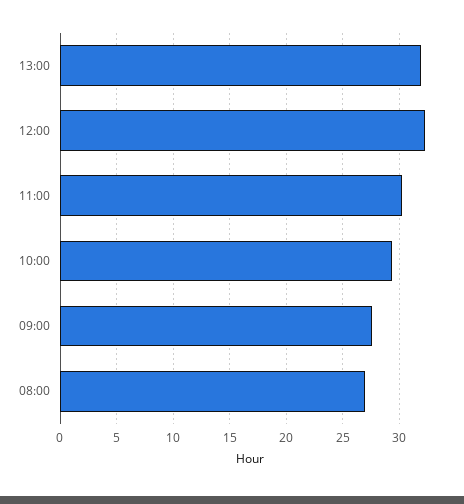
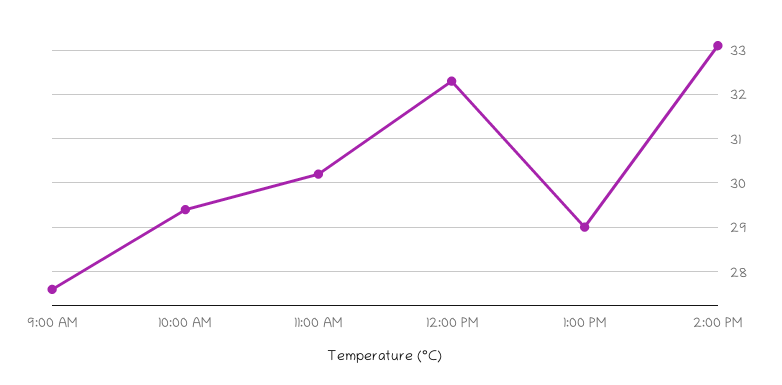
13:00: 32 -> 29
08:00: 27 -> none
2:00 PM: none -> 33

